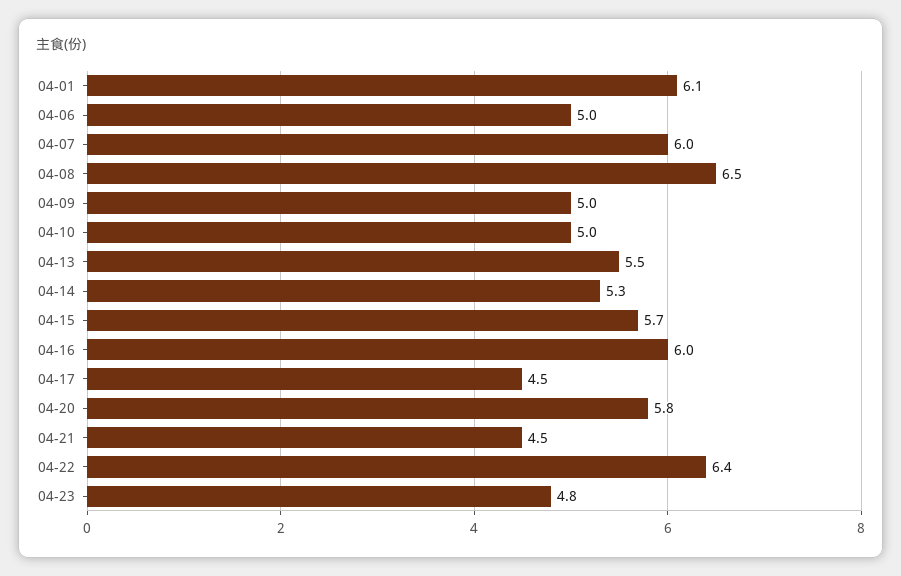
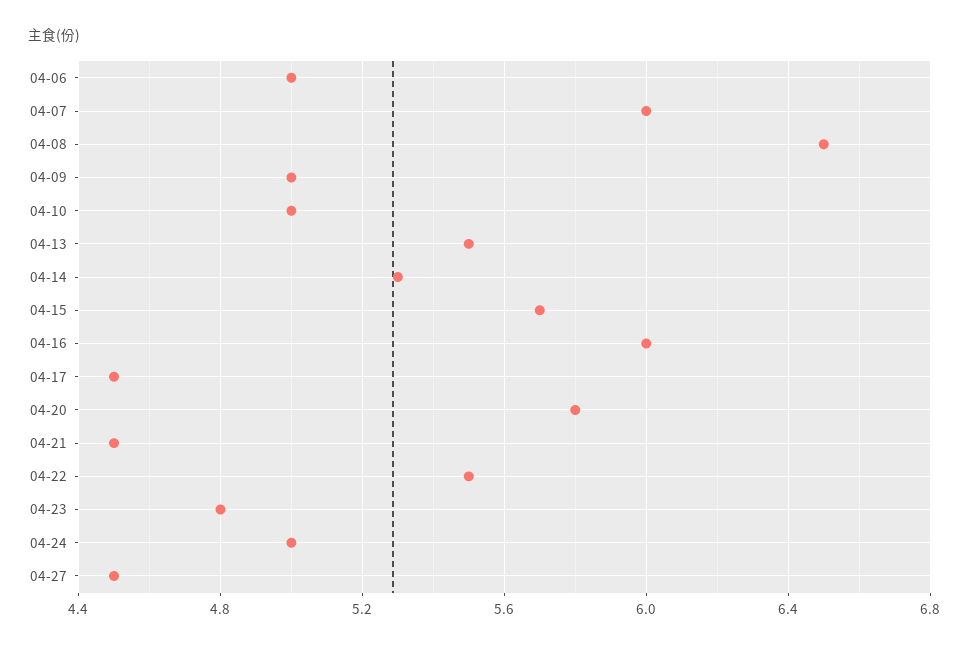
04-01: 6.1 -> none
04-22: 6.4 -> 5.5
04-24: none -> 5
04-27: none -> 4.5

